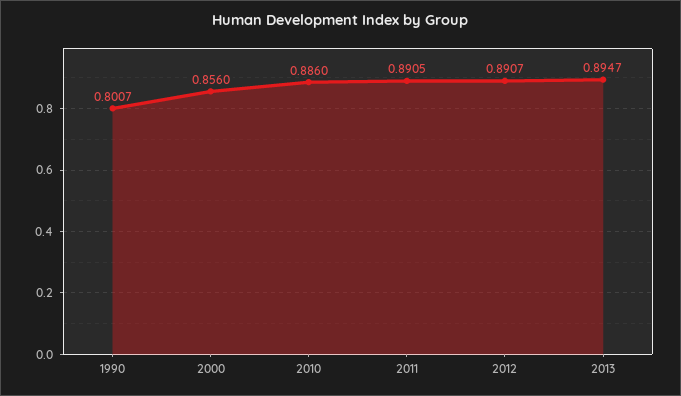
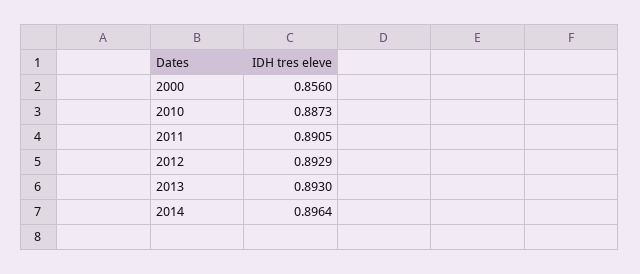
1990: 0.8007 -> none
2010: 0.886 -> 0.8873
2012: 0.8907 -> 0.8929
2013: 0.8947 -> 0.893
2014: none -> 0.8964

